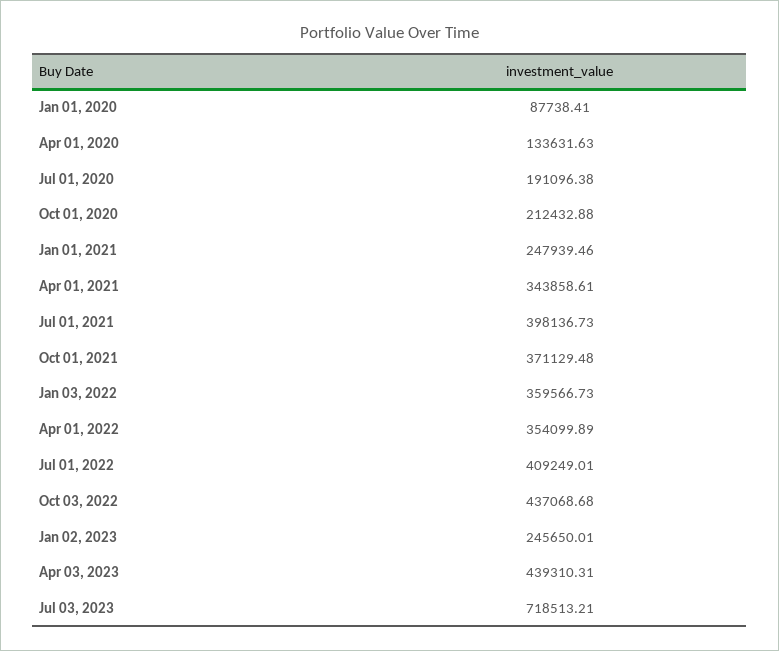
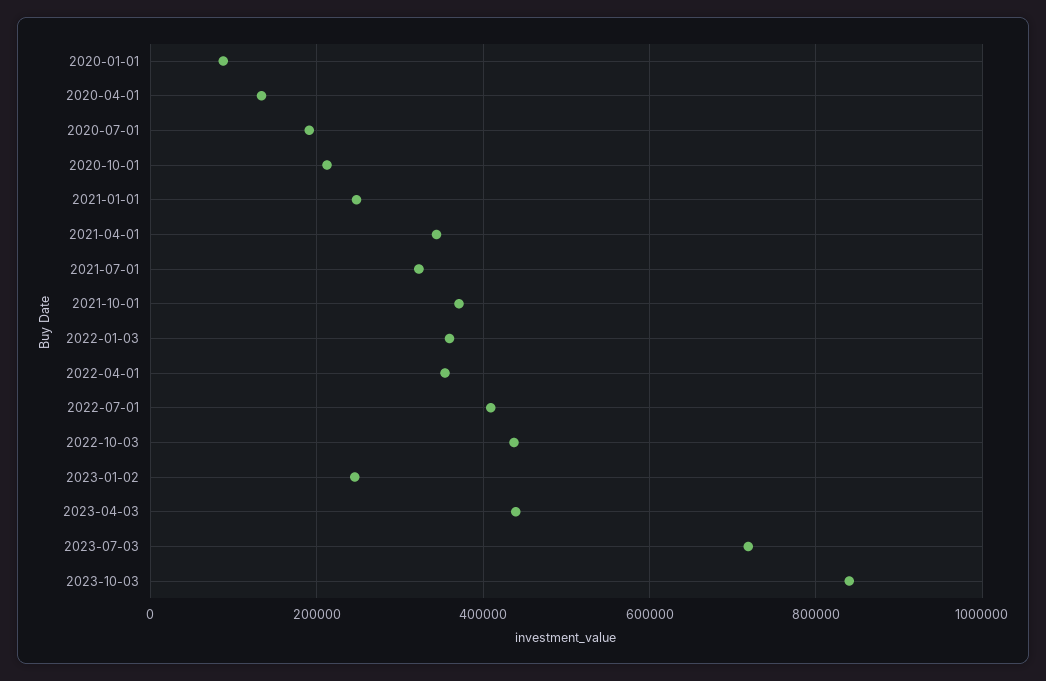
Jul 01, 2021: 398136.73 -> 320000
2023-10-03: none -> 840000

